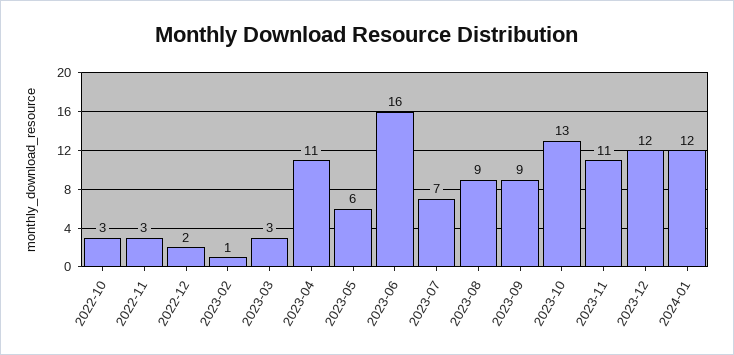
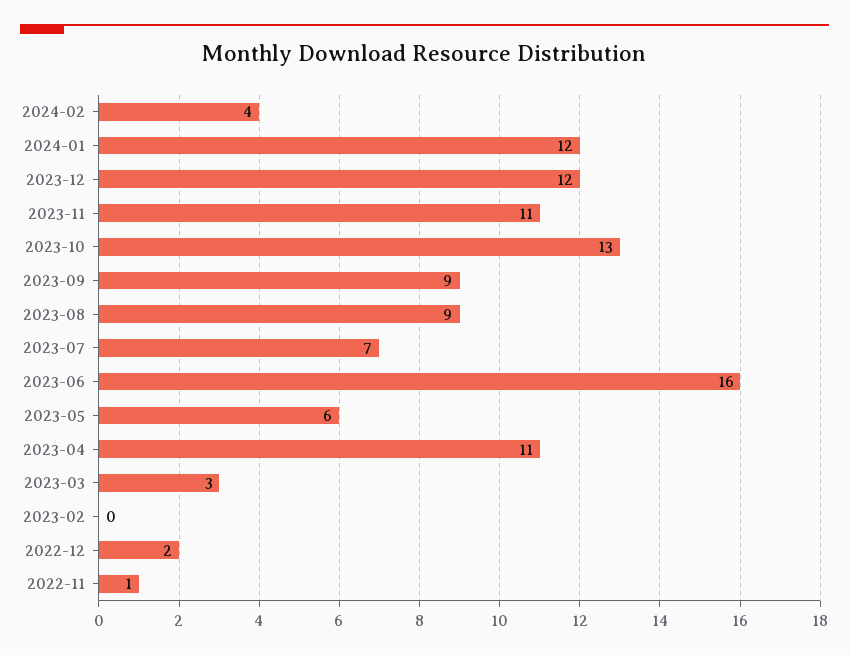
2022-10: 3 -> none
2022-11: 3 -> 1
2023-02: 1 -> 0
2024-02: none -> 4

